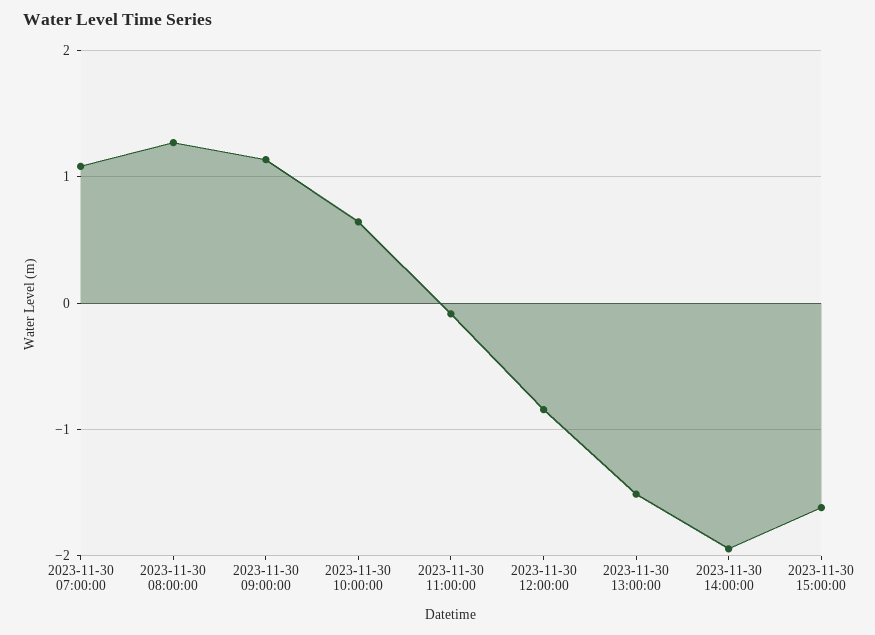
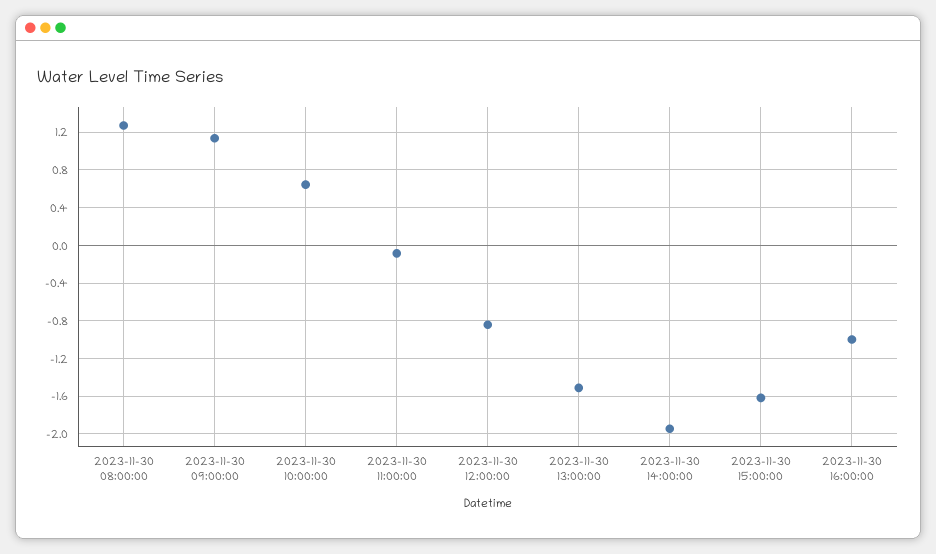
2023-11-30 07:00:00: 1.1 -> none
2023-11-30 16:00:00: none -> -1

